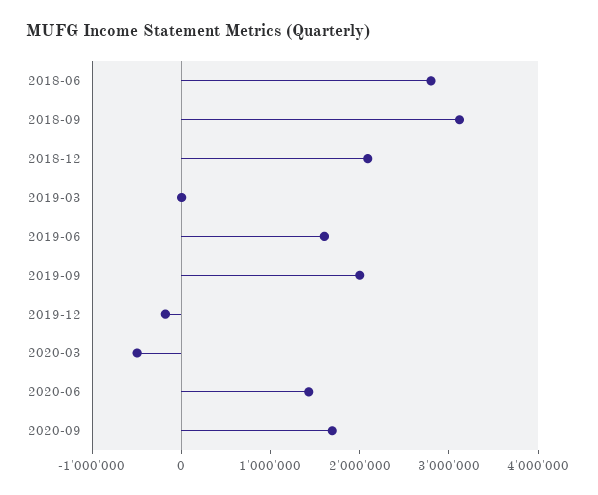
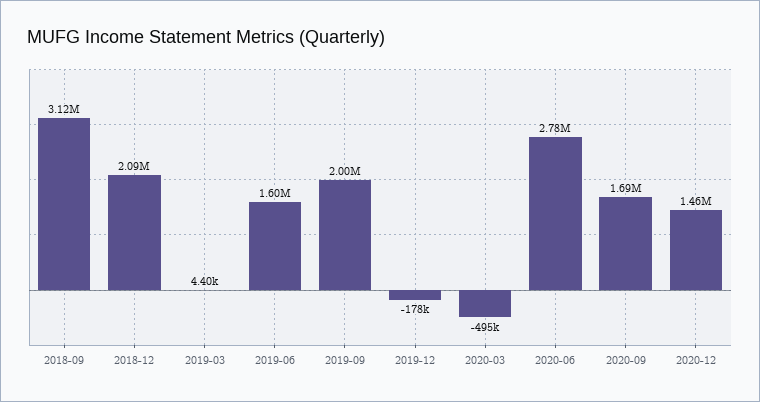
2018-06: 2800000 -> none
2020-06: 1400000 -> 2780000
2020-12: none -> 1460000

